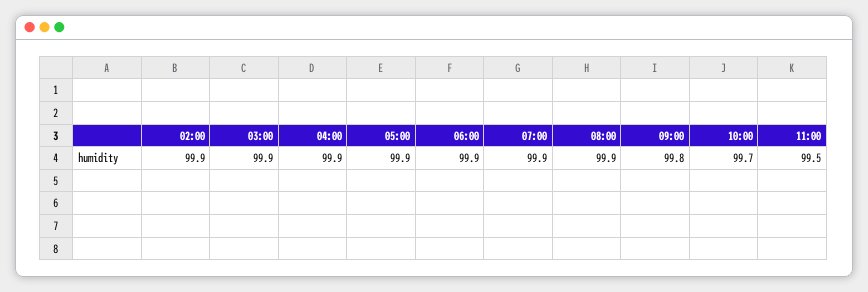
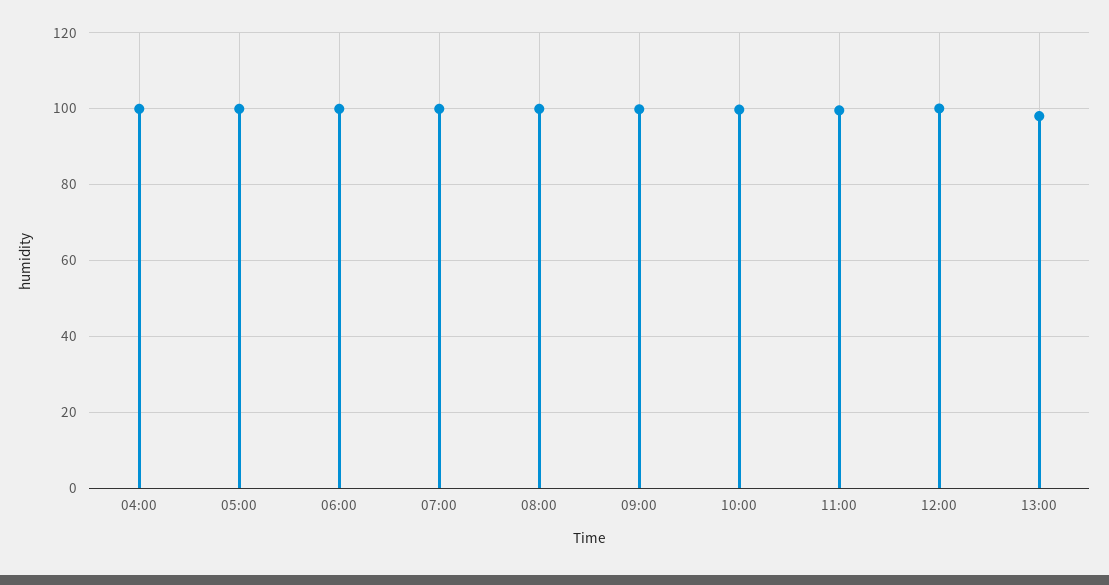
02:00: 99.9 -> none
03:00: 99.9 -> none
12:00: none -> 100
13:00: none -> 98

